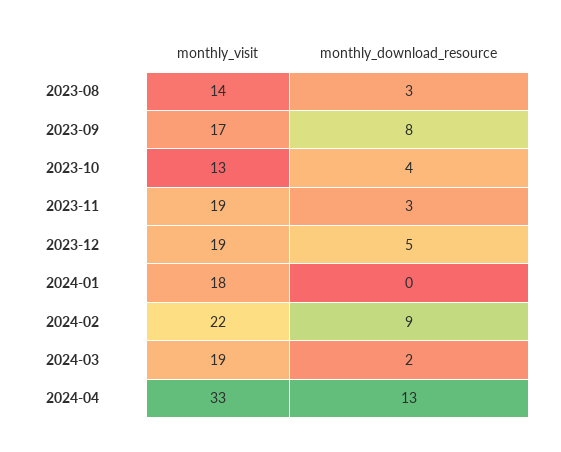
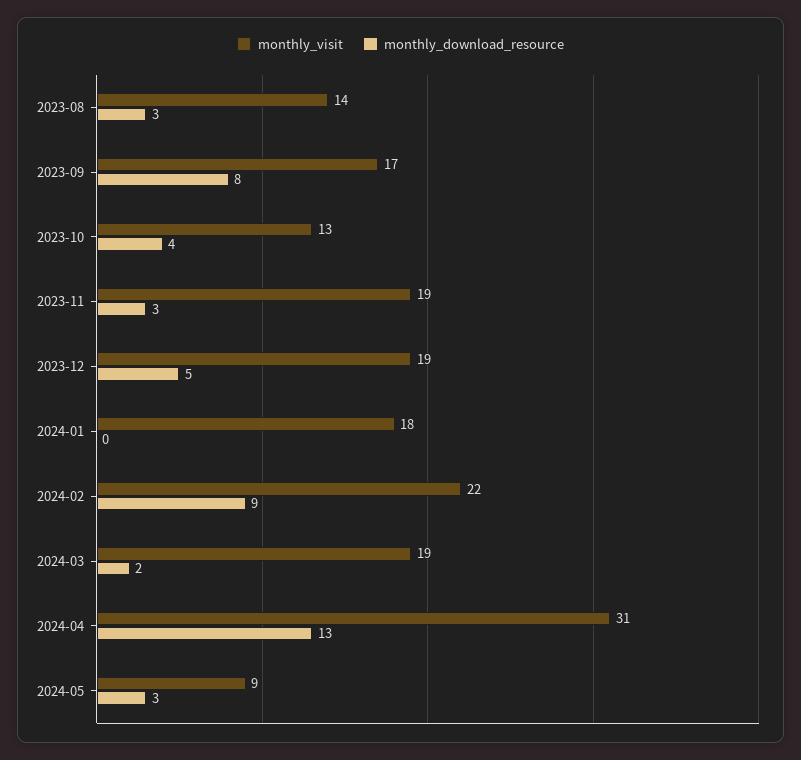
monthly_visit, 2024-04: 33 -> 31
monthly_visit, 2024-05: none -> 9
monthly_download_resource, 2024-05: none -> 3

